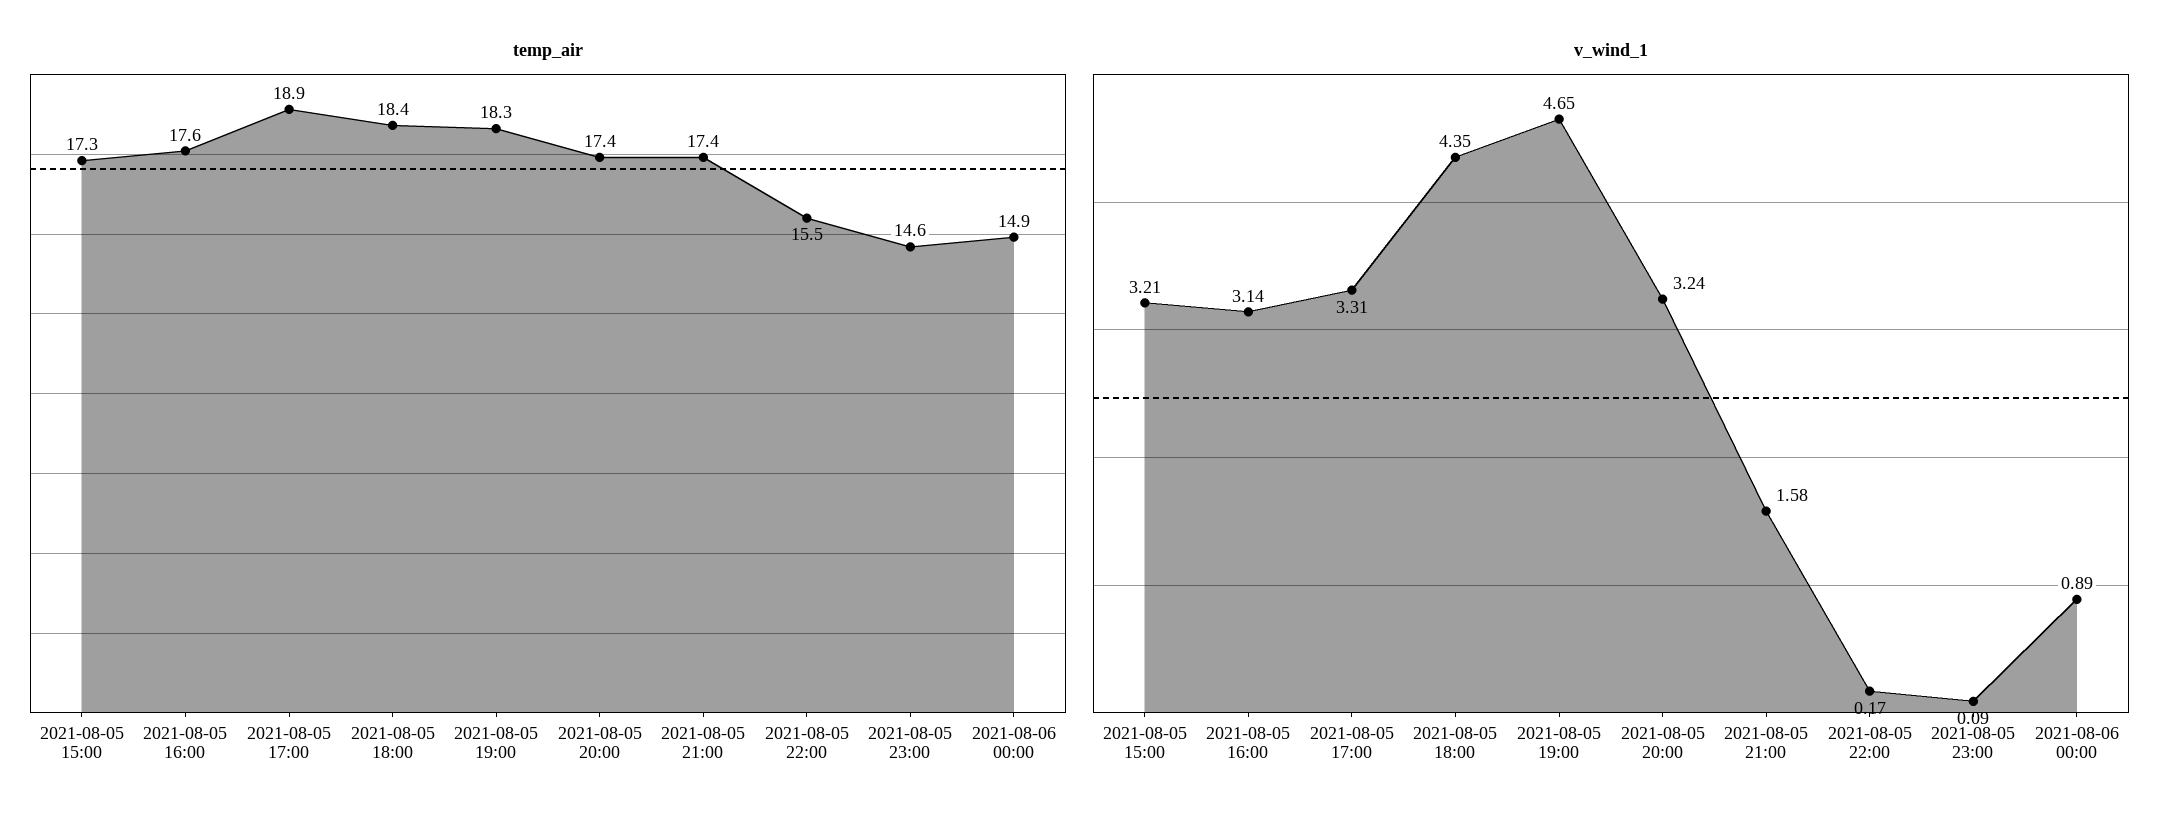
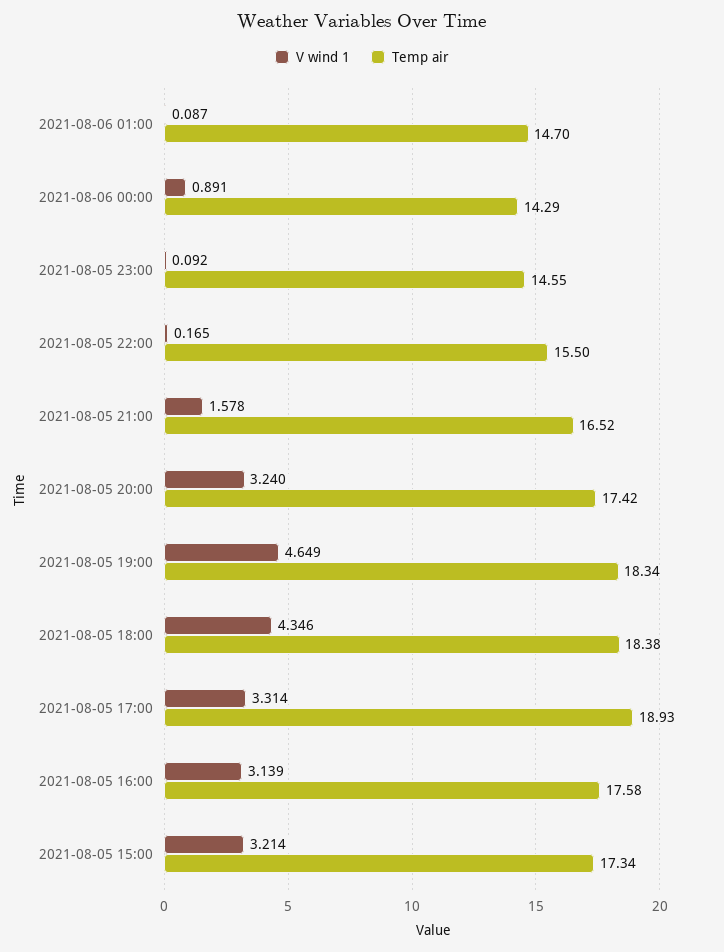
temp_air, 2021-08-05 21:00: 17.4 -> 16.52
temp_air, 2021-08-06 00:00: 14.9 -> 14.29
v_wind_1, 2021-08-06 01:00: none -> 0.087
temp_air, 2021-08-06 01:00: none -> 14.7

